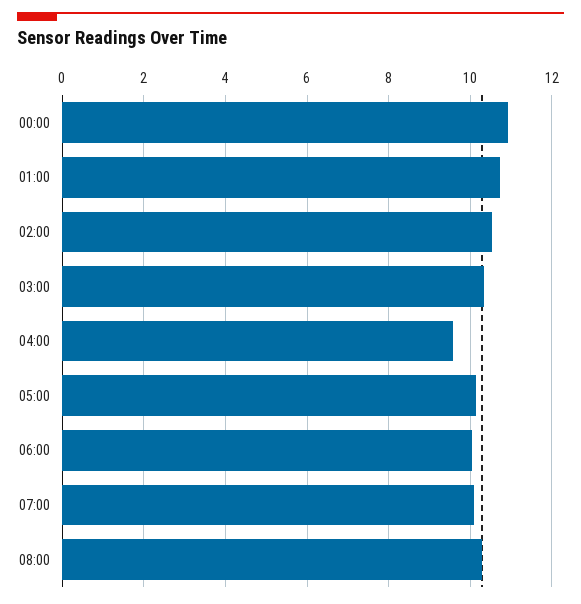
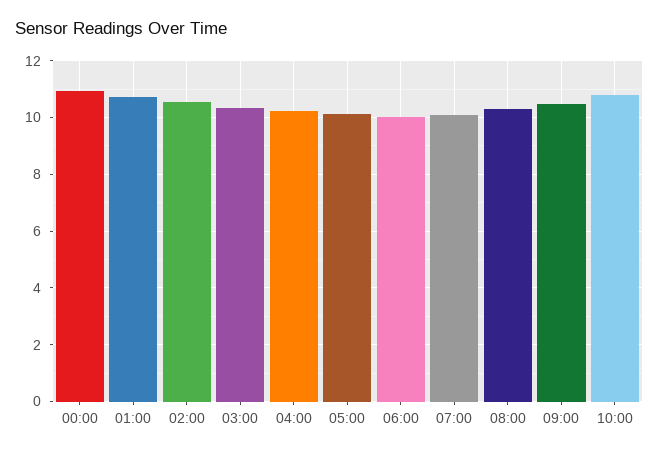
04:00: 9.6 -> 10.25
09:00: none -> 10.5
10:00: none -> 10.75

